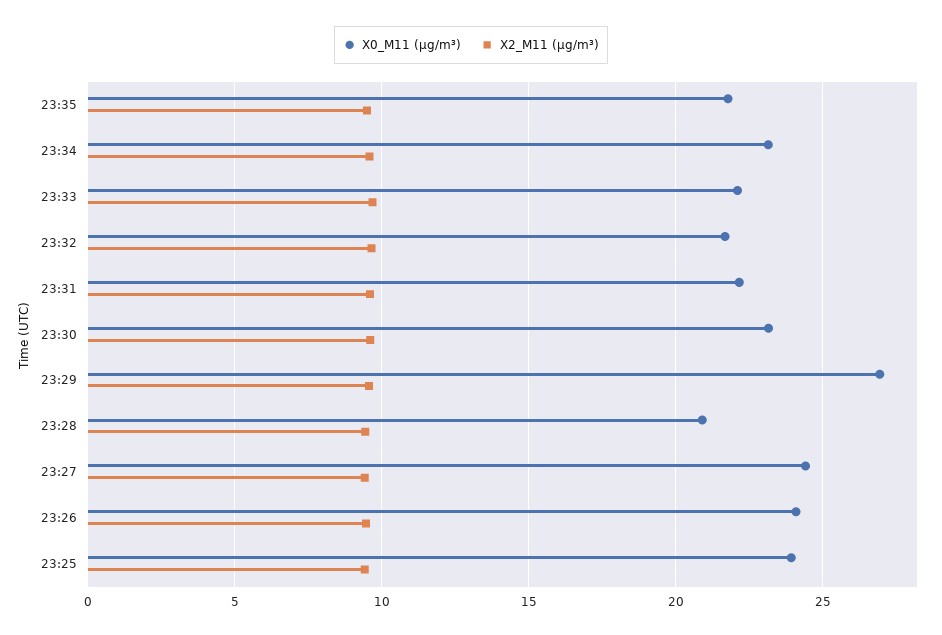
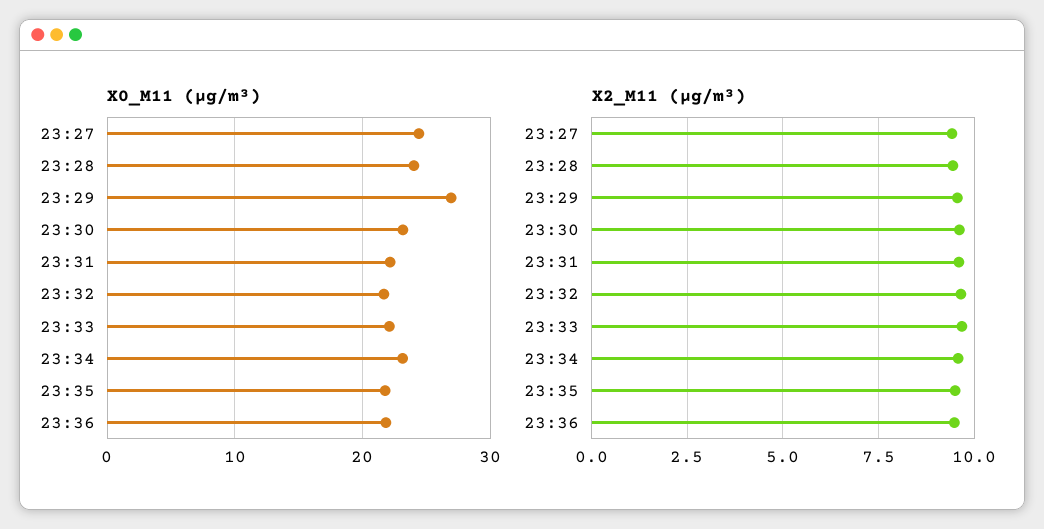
X0_M11 (μg/m³), 23:28: 21 -> 24
X0_M11 (μg/m³), 23:26: 24 -> none
X2_M11 (μg/m³), 23:26: 9.5 -> none
X0_M11 (μg/m³), 23:25: 24 -> none
X2_M11 (μg/m³), 23:25: 9.5 -> none
X0_M11 (μg/m³), 23:36: none -> 22
X2_M11 (μg/m³), 23:36: none -> 9.5

